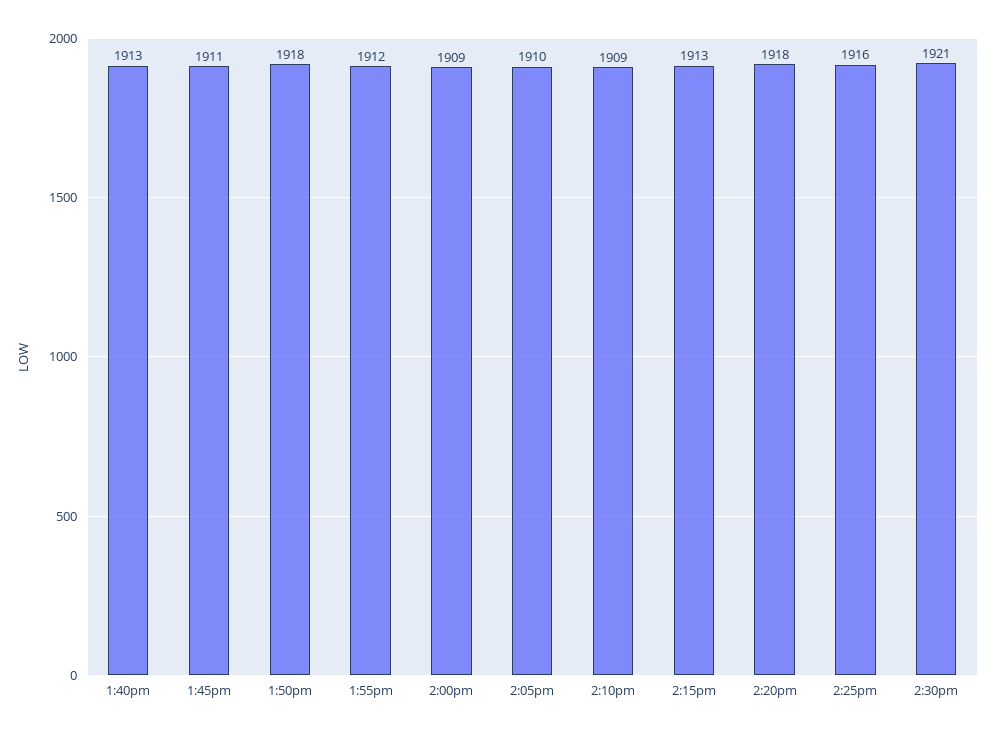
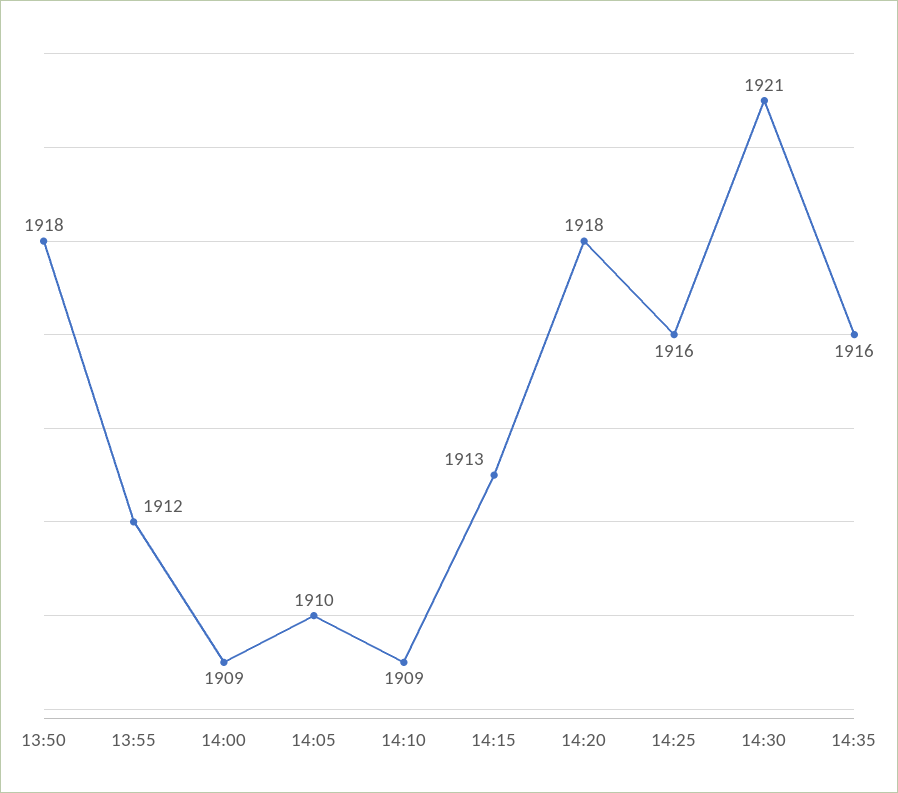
1:40pm: 1913 -> none
1:45pm: 1911 -> none
14:35: none -> 1916

